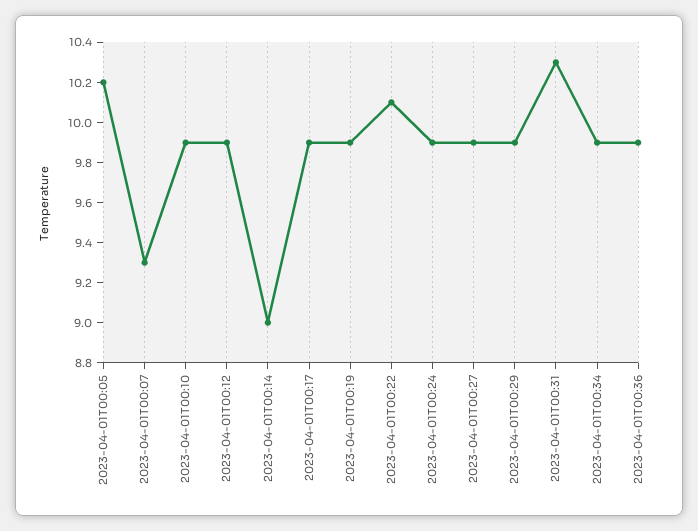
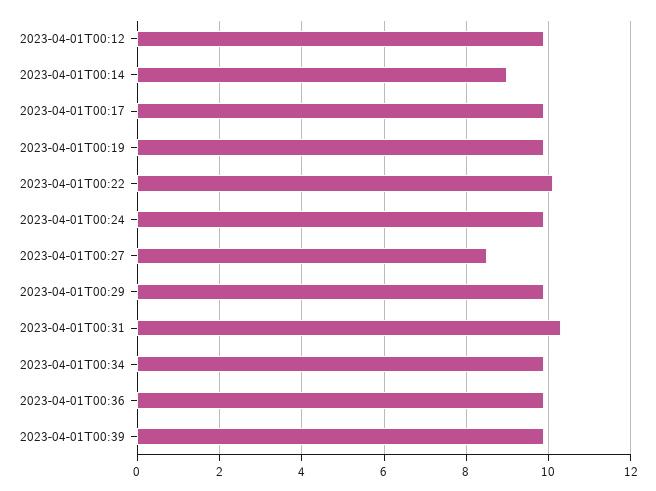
2023-04-01T00:05: 10.2 -> none
2023-04-01T00:07: 9.3 -> none
2023-04-01T00:10: 9.9 -> none
2023-04-01T00:27: 9.9 -> 8.5
2023-04-01T00:39: none -> 10

